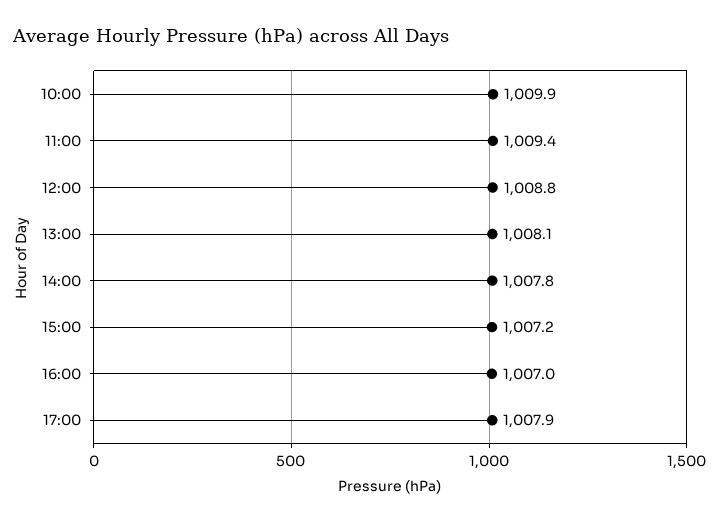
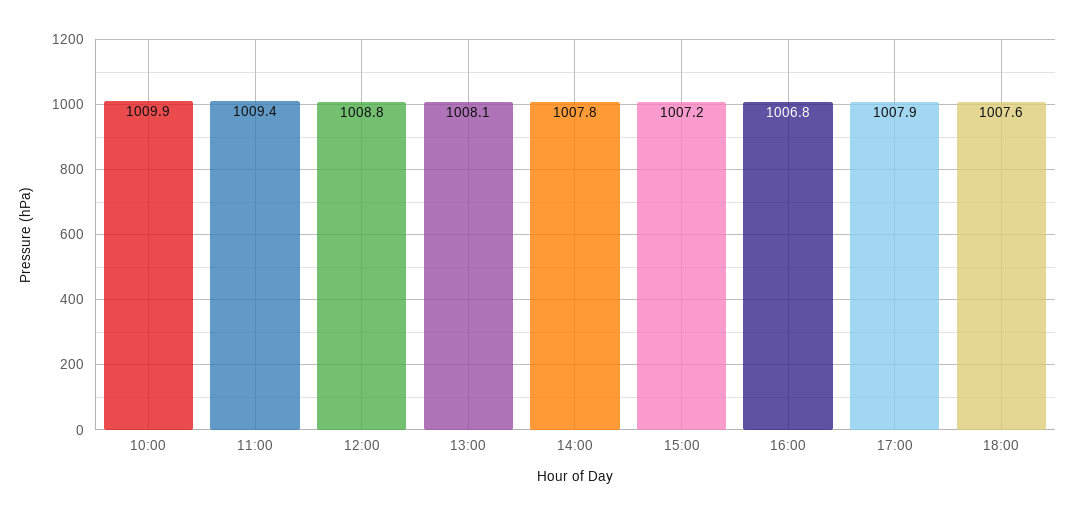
16:00: 1007 -> 1006.8
18:00: none -> 1007.6

